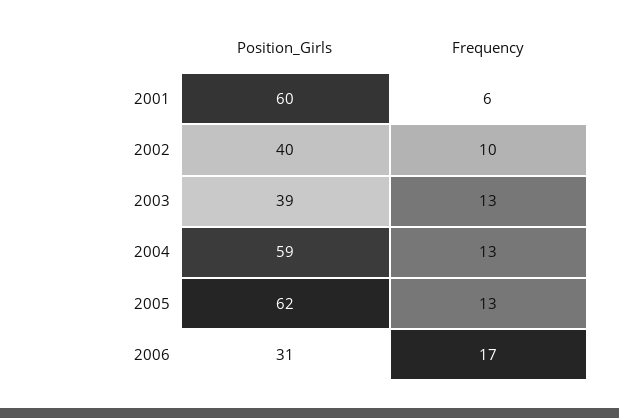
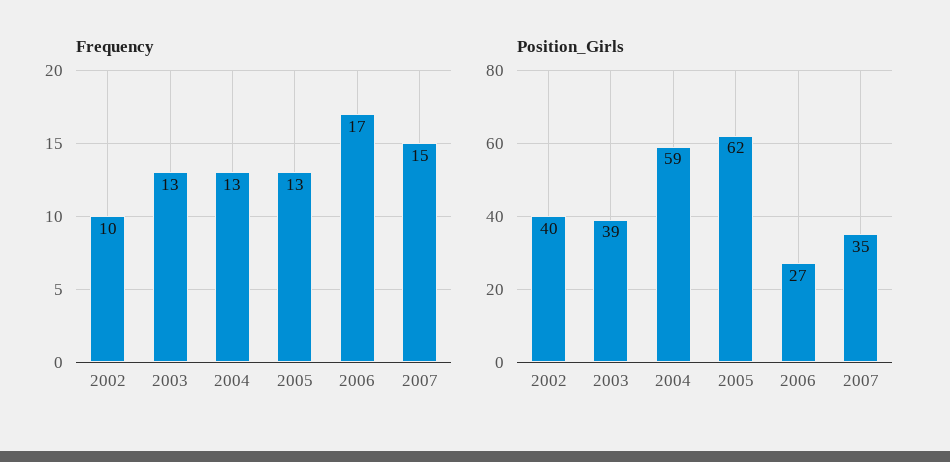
Position_Girls, 2001: 60 -> none
Frequency, 2001: 6 -> none
Position_Girls, 2006: 31 -> 27
Frequency, 2007: none -> 15
Position_Girls, 2007: none -> 35

